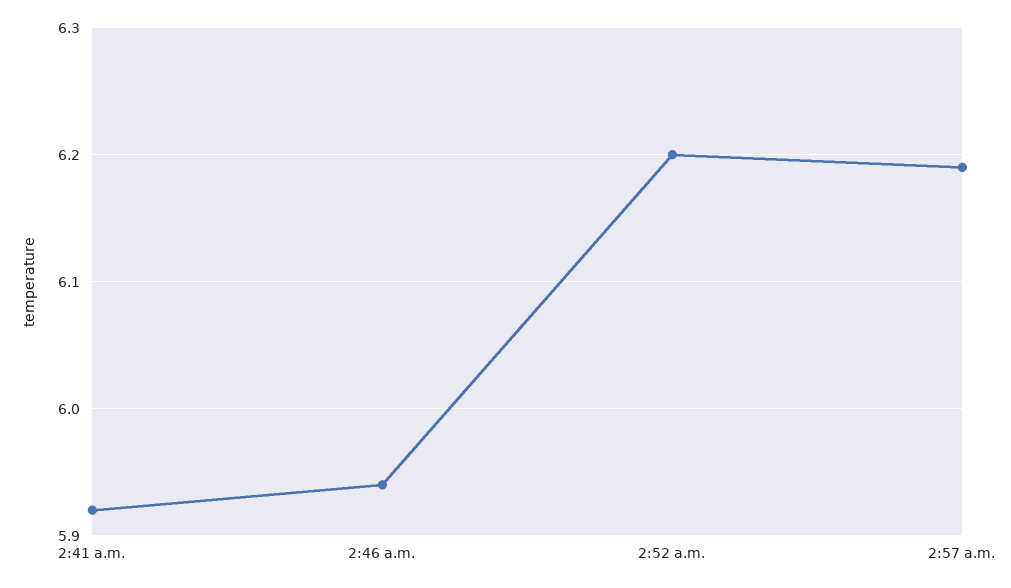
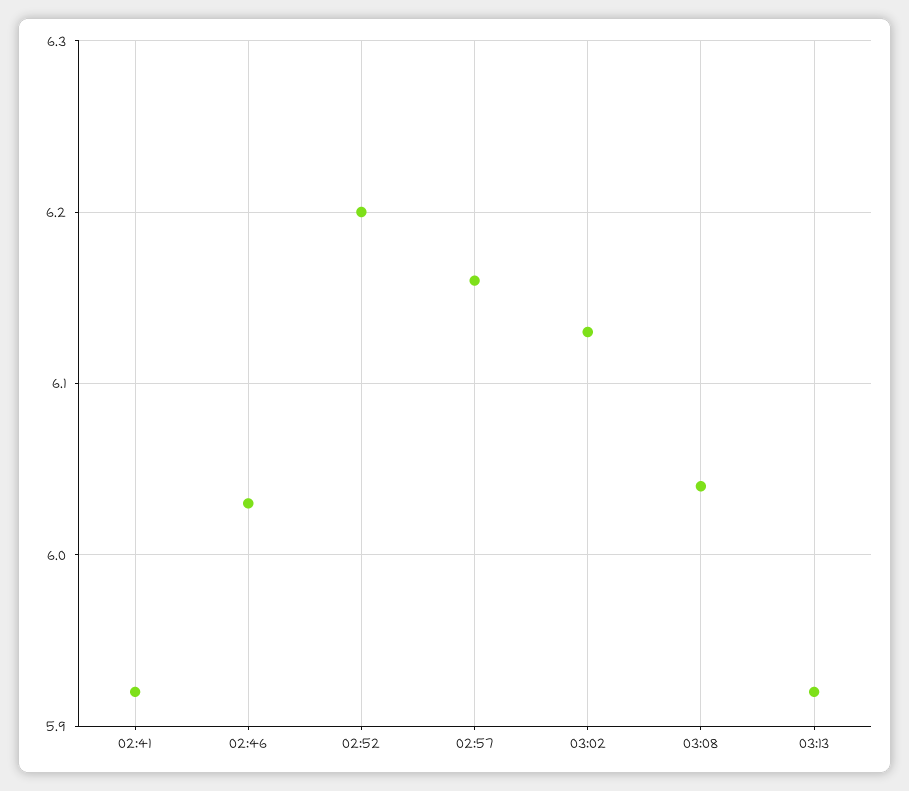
2:46 a.m.: 5.94 -> 6.03
2:57 a.m.: 6.19 -> 6.16
03:02: none -> 6.13
03:08: none -> 6.04
03:13: none -> 5.92

